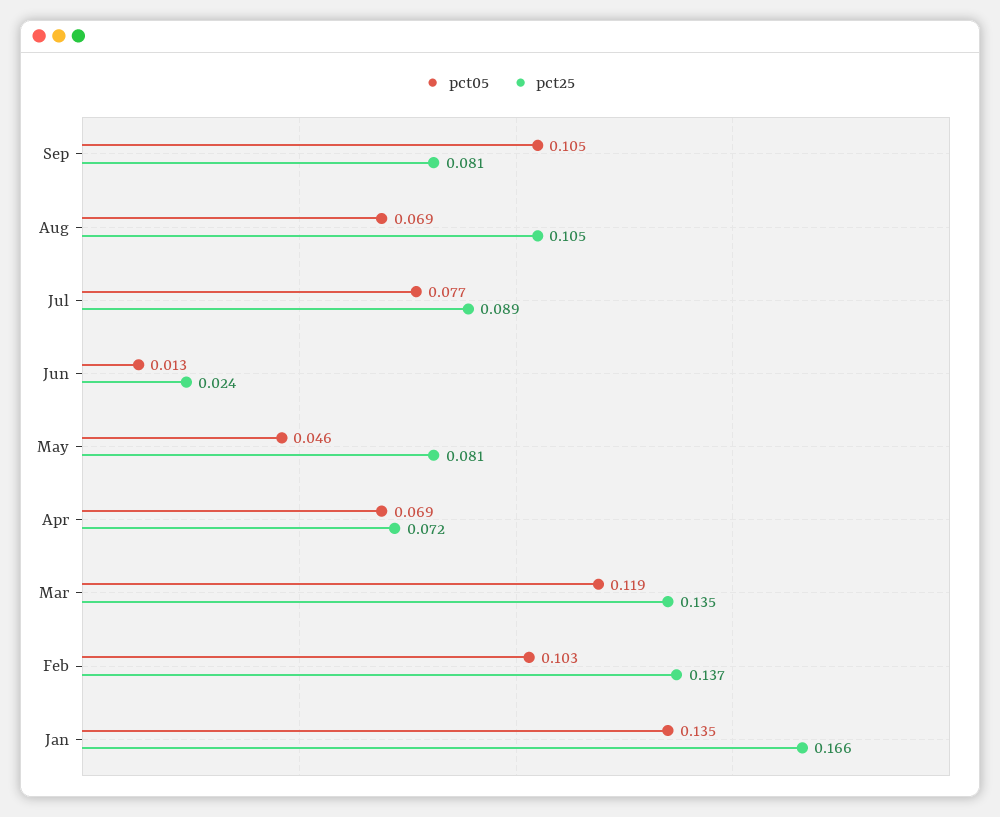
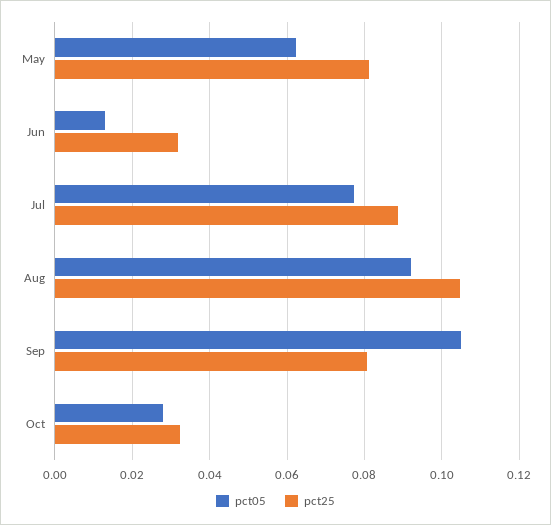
pct05, Aug: 0.069 -> 0.092
pct25, Jun: 0.024 -> 0.032
pct05, May: 0.046 -> 0.062
pct05, Apr: 0.069 -> none
pct25, Apr: 0.072 -> none
pct05, Mar: 0.119 -> none
pct25, Mar: 0.135 -> none
pct05, Feb: 0.103 -> none
pct25, Feb: 0.137 -> none
pct05, Jan: 0.135 -> none
pct25, Jan: 0.166 -> none
pct05, Oct: none -> 0.028
pct25, Oct: none -> 0.032

